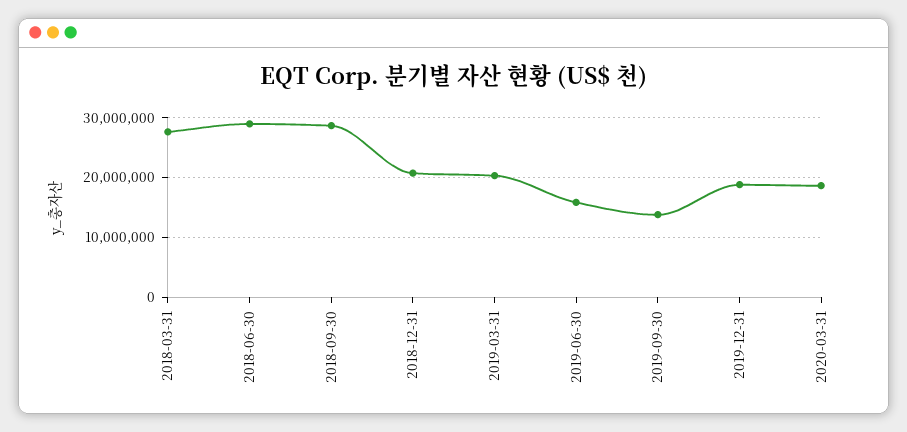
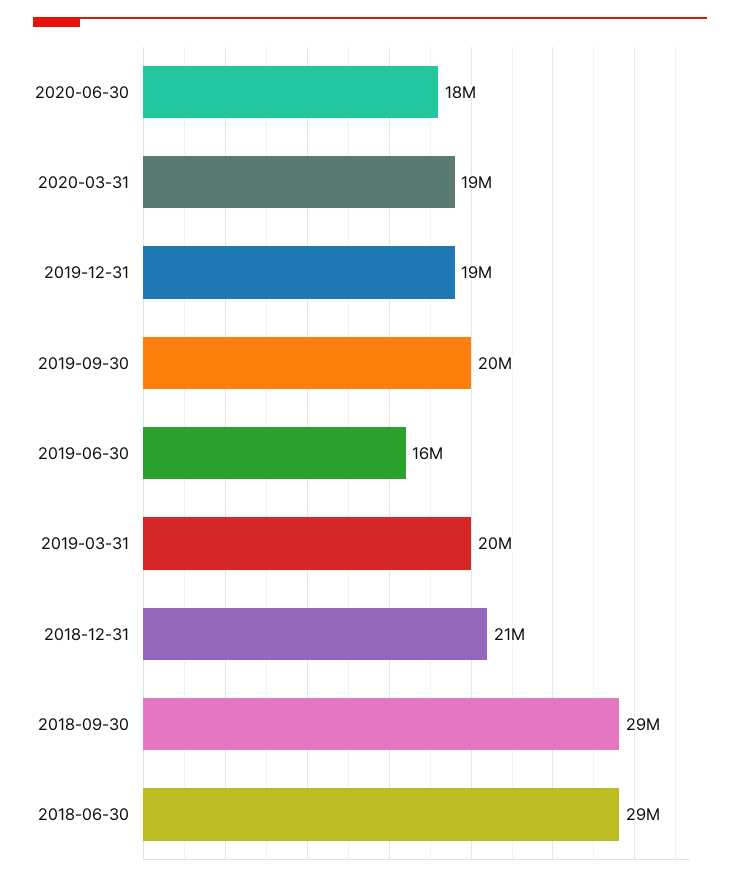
2018-03-31: 28000000 -> none
2019-09-30: 14000000 -> 20000000
2020-06-30: none -> 18000000

